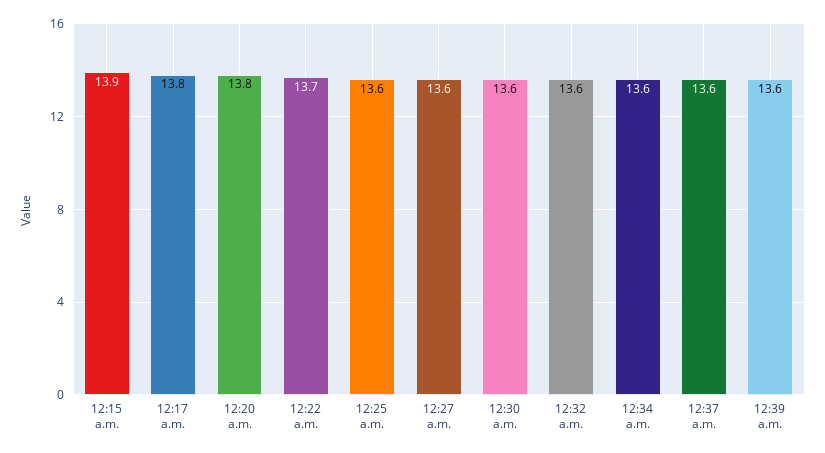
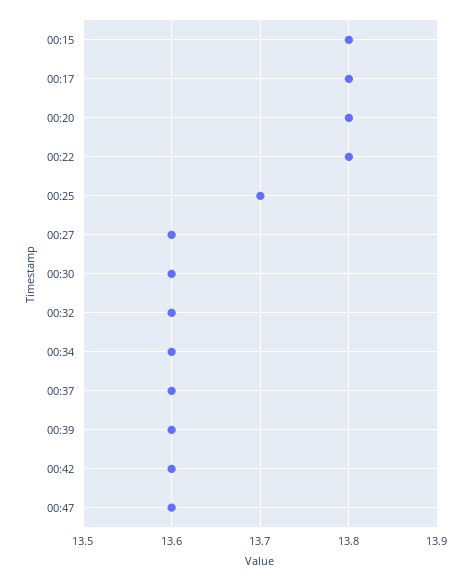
12:15 a.m.: 13.9 -> 13.8
12:22 a.m.: 13.7 -> 13.8
12:25 a.m.: 13.6 -> 13.7
00:42: none -> 13.6
00:47: none -> 13.6

